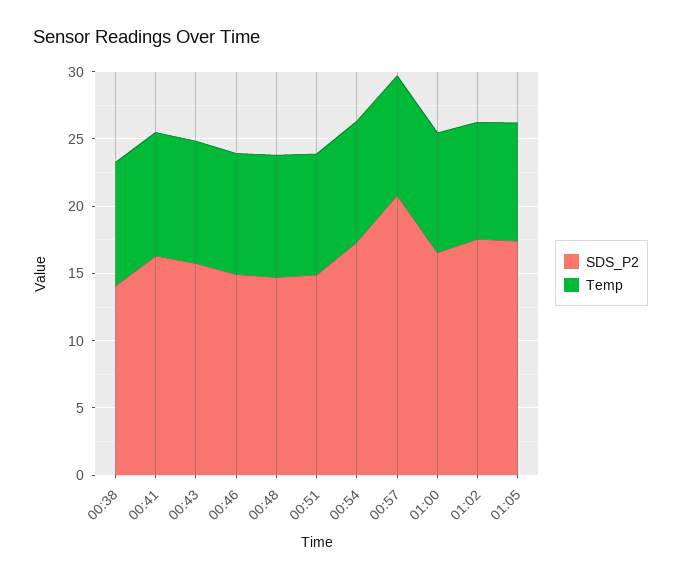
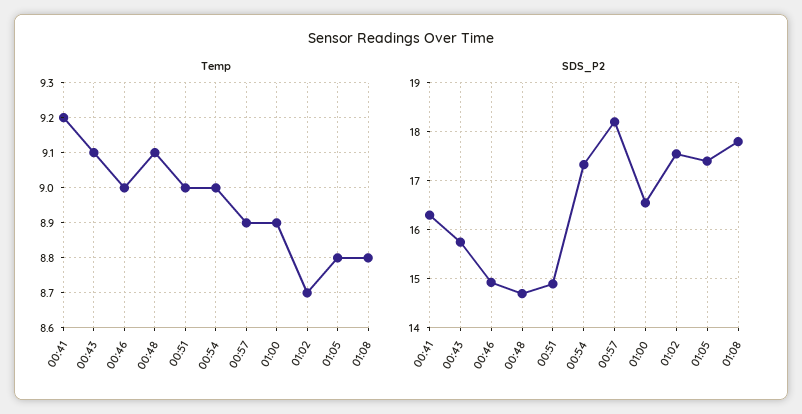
SDS_P2, 00:38: 14 -> none
Temp, 00:38: 9 -> none
SDS_P2, 00:57: 21 -> 18.2
Temp, 01:08: none -> 8.8
SDS_P2, 01:08: none -> 17.8

